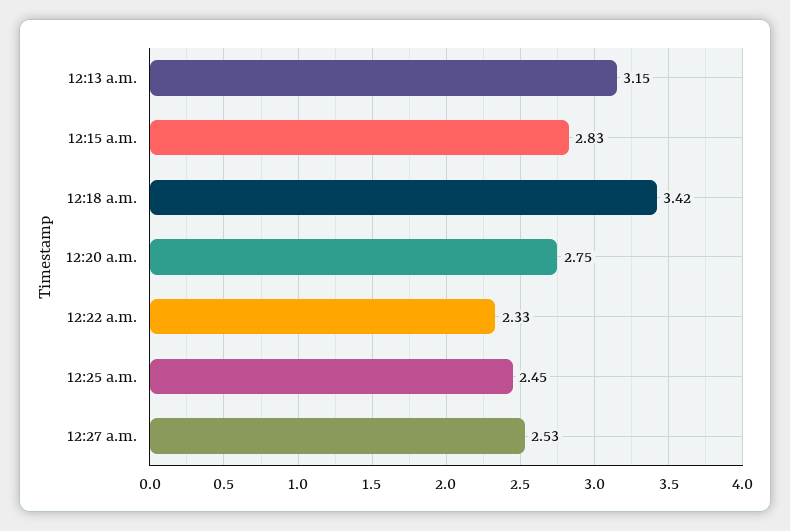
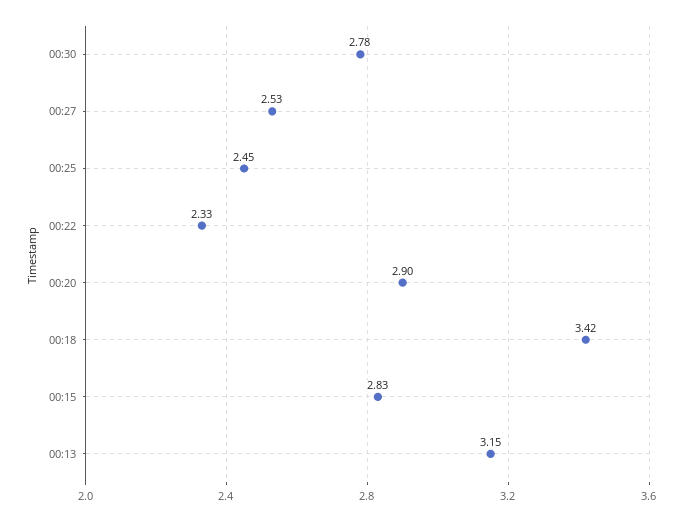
12:20 a.m.: 2.75 -> 2.9
00:30: none -> 2.78

